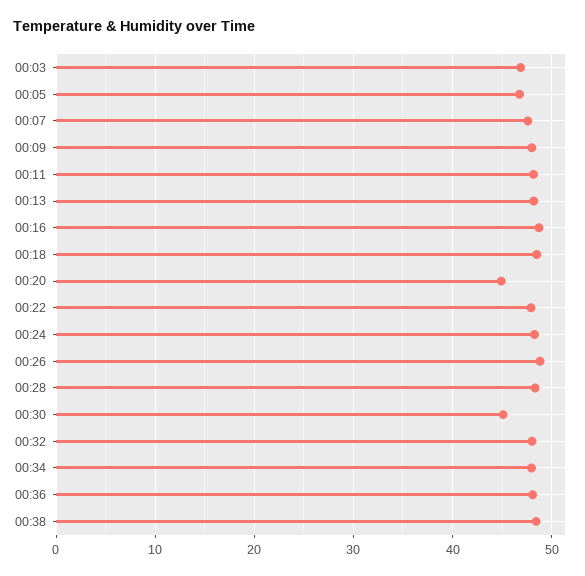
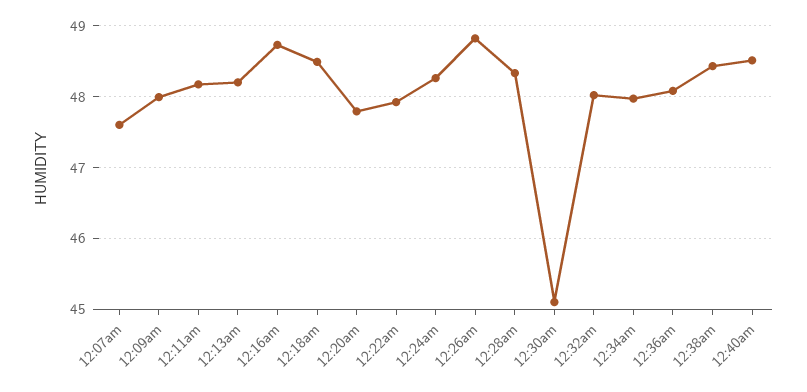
00:03: 47 -> none
00:05: 47 -> none
00:20: 45 -> 47.8
12:40am: none -> 48.5

